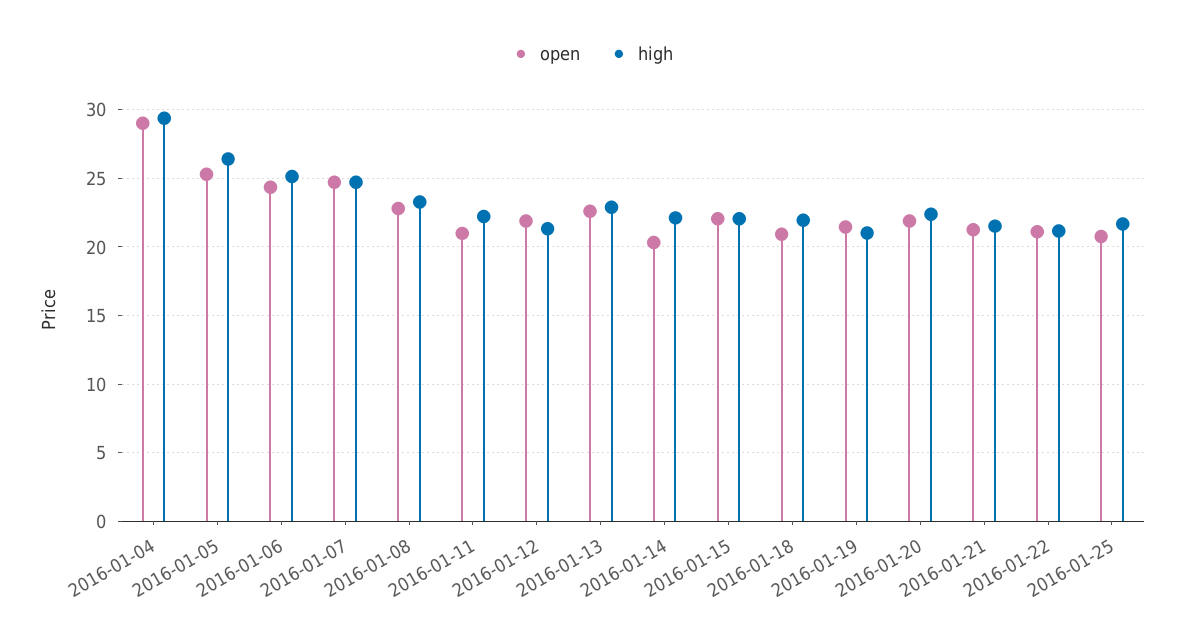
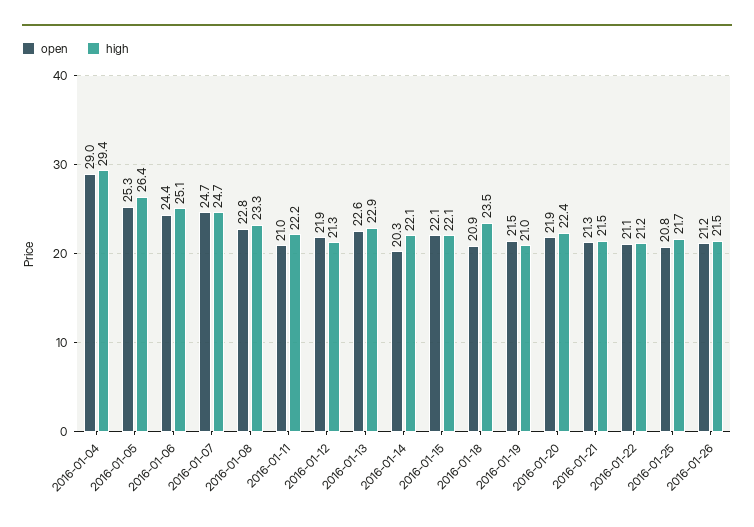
high, 2016-01-18: 22 -> 23.5
open, 2016-01-26: none -> 21.2
high, 2016-01-26: none -> 21.5

